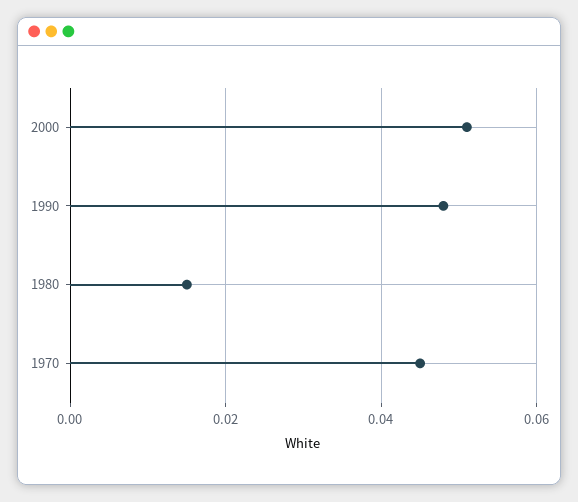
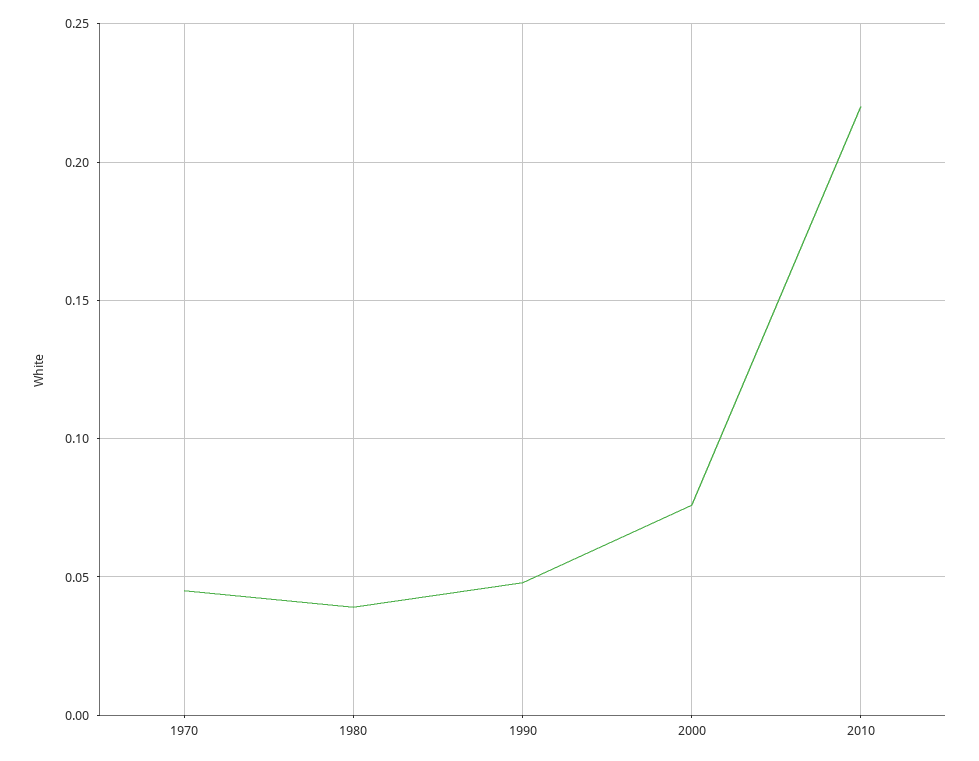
2000: 0.05 -> 0.075
1980: 0.015 -> 0.04
2010: none -> 0.22

